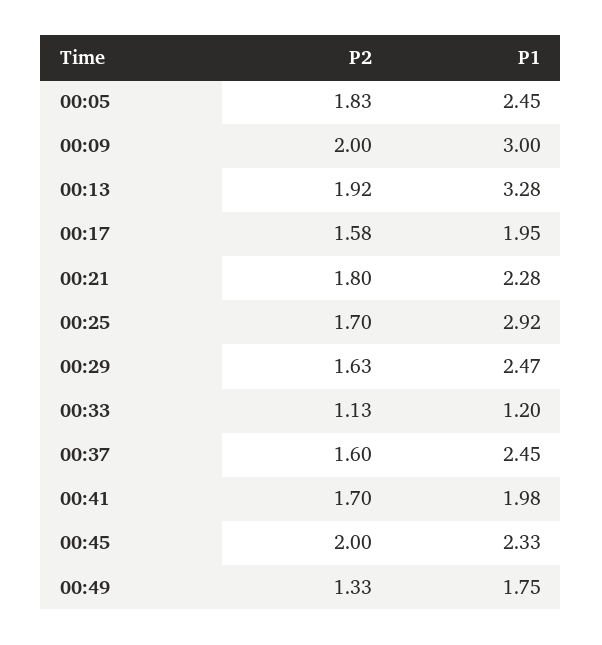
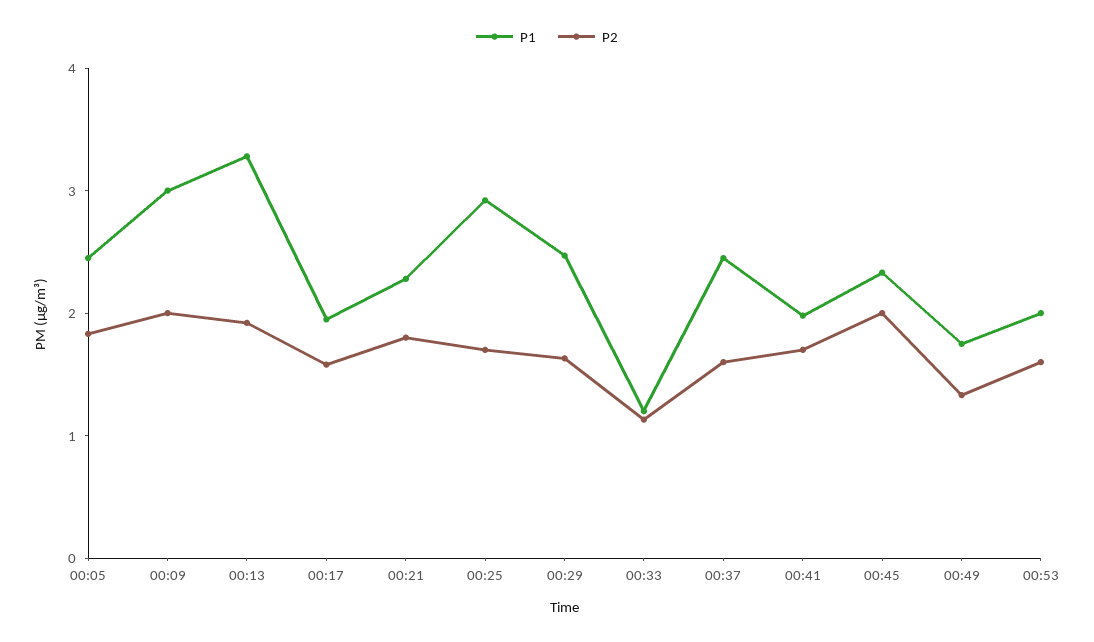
P1, 00:53: none -> 2
P2, 00:53: none -> 1.6

